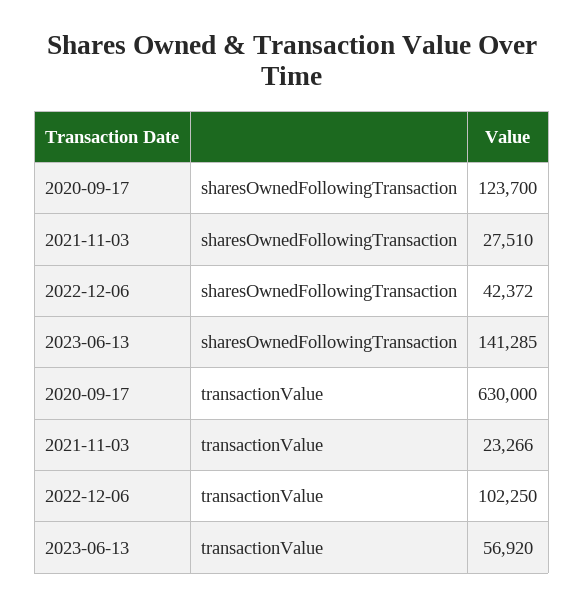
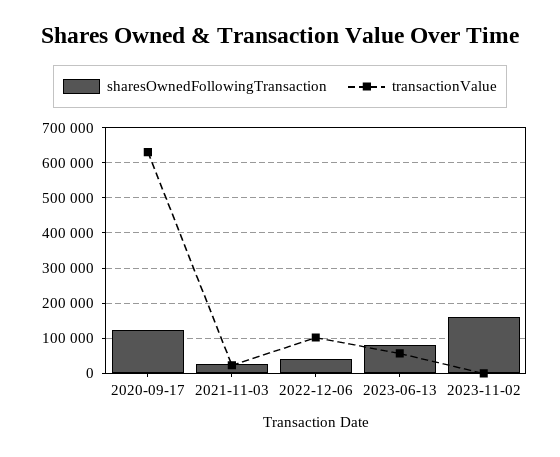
sharesOwnedFollowingTransaction, 2023-06-13: 141285 -> 80000
sharesOwnedFollowingTransaction, 2023-11-02: none -> 160000
transactionValue, 2023-11-02: none -> 0

